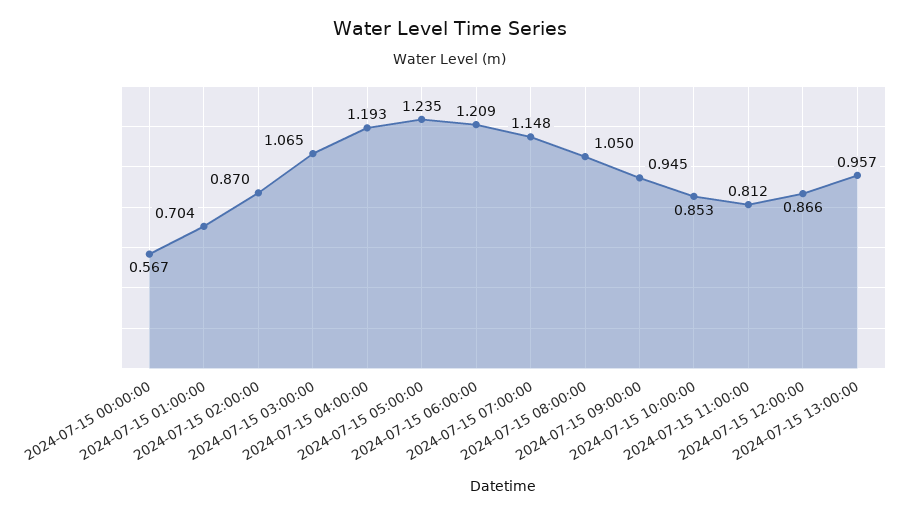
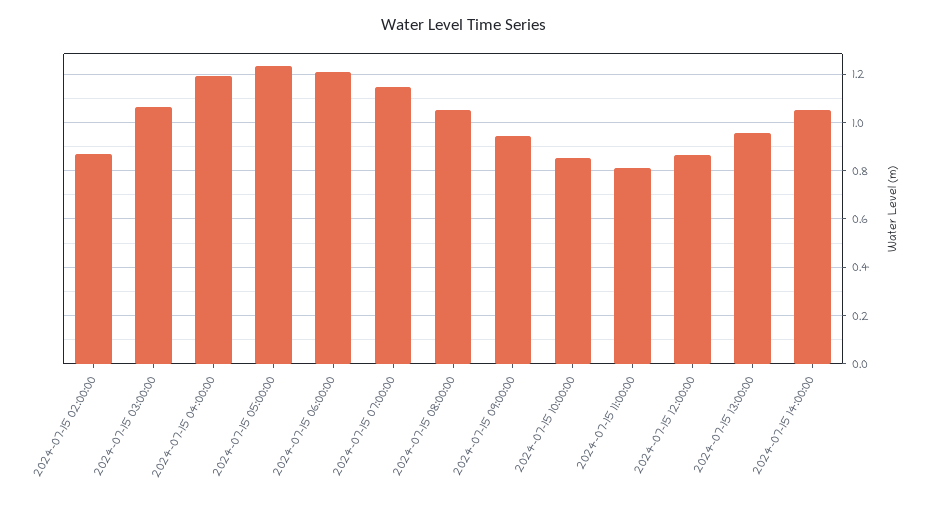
2024-07-15 00:00:00: 0.567 -> none
2024-07-15 01:00:00: 0.704 -> none
2024-07-15 14:00:00: none -> 1.05

